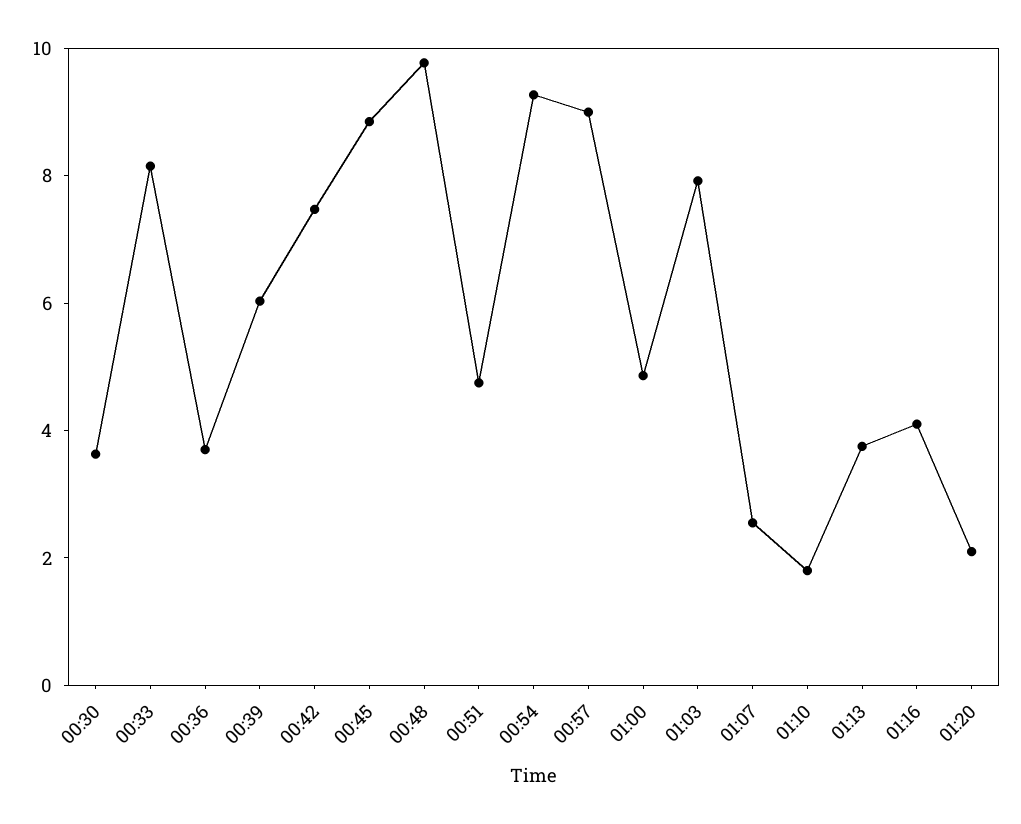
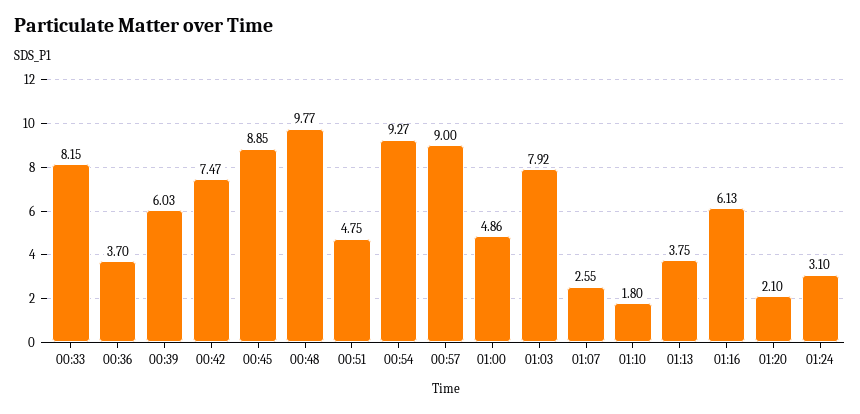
00:30: 3.5 -> none
01:16: 4 -> 6.13
01:24: none -> 3.1

